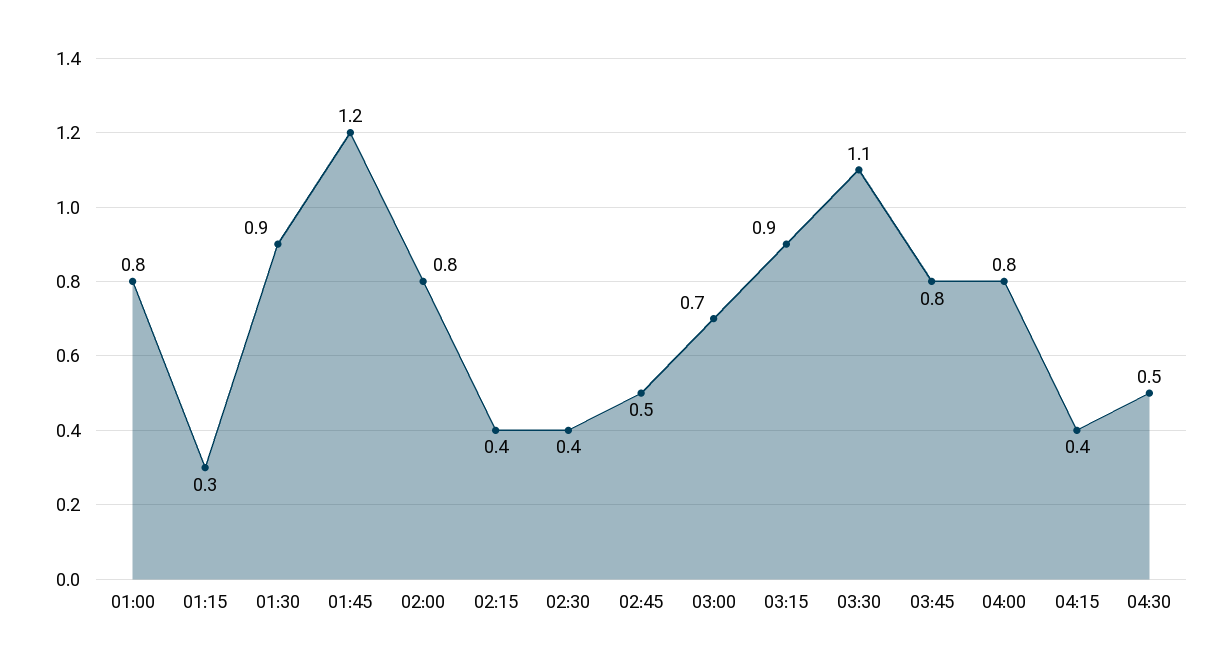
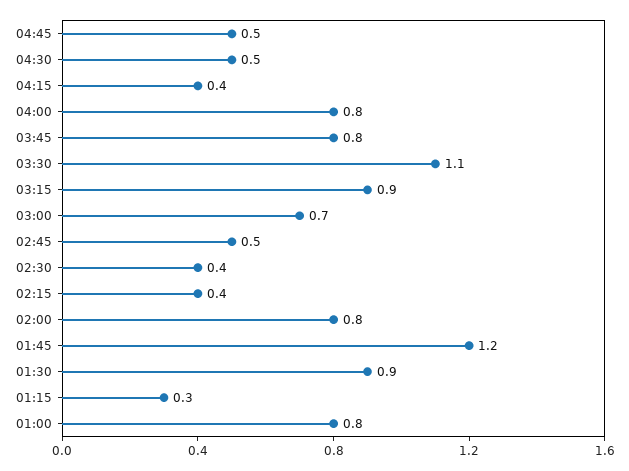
04:45: none -> 0.5

